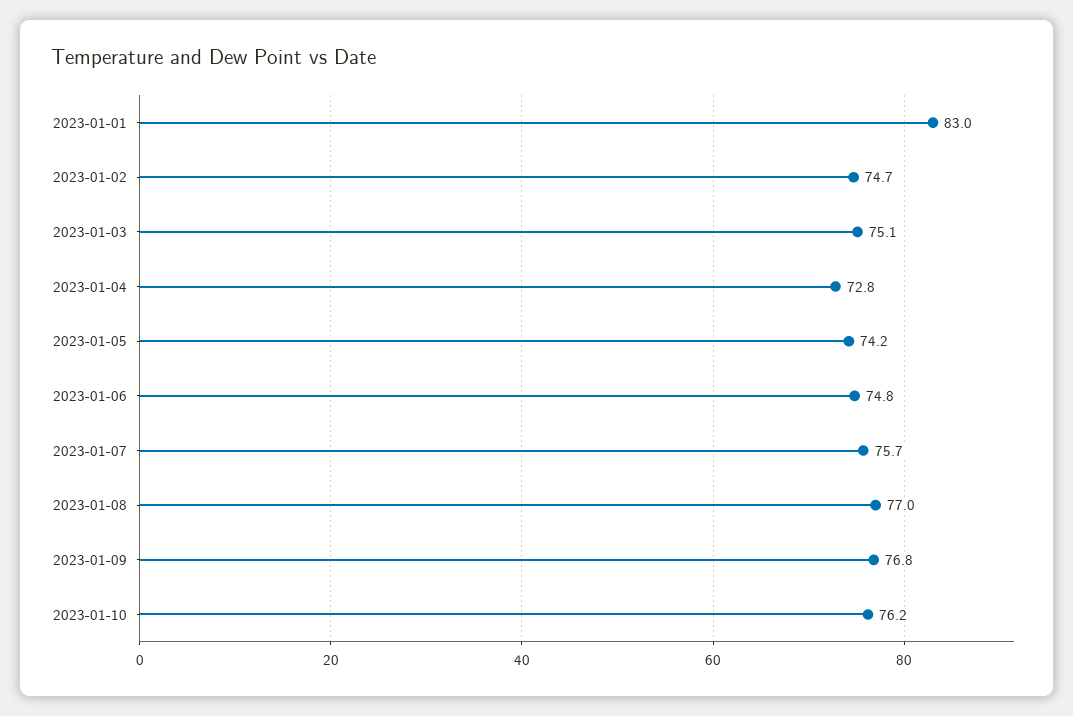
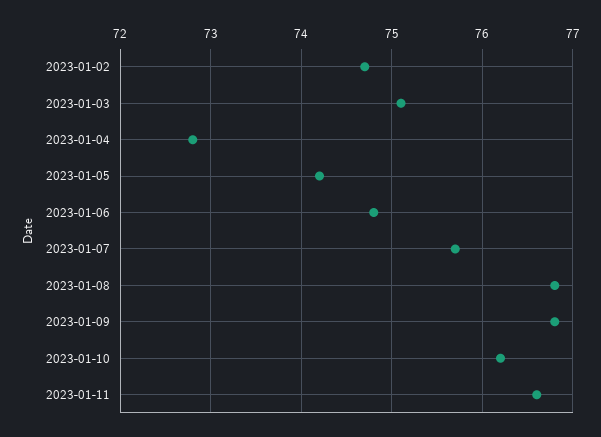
2023-01-01: 83 -> none
2023-01-08: 77 -> 76.8
2023-01-11: none -> 76.6

